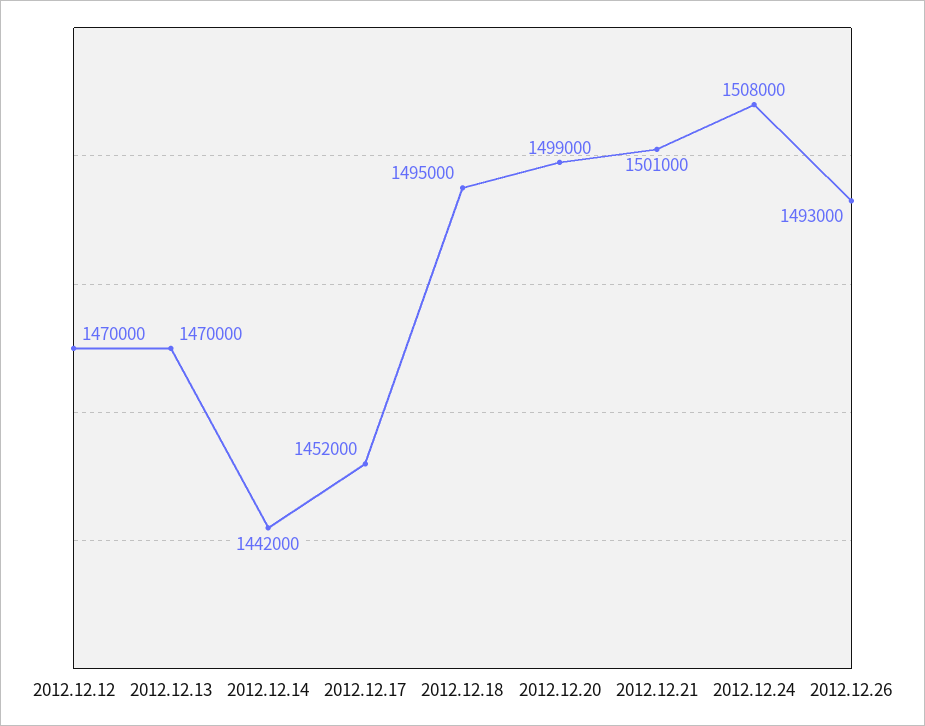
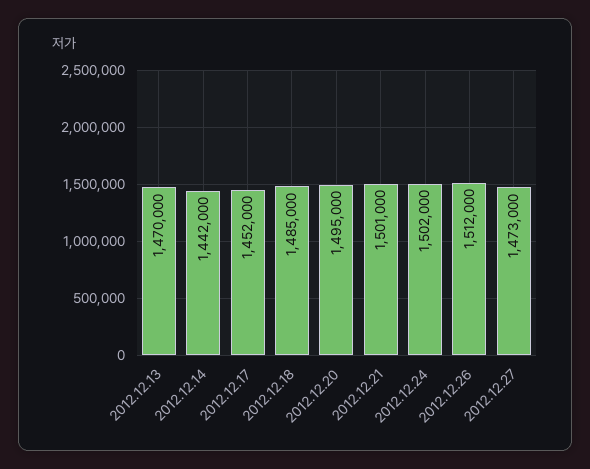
2012.12.12: 1470000 -> none
2012.12.18: 1495000 -> 1485000
2012.12.20: 1499000 -> 1495000
2012.12.24: 1508000 -> 1502000
2012.12.26: 1493000 -> 1512000
2012.12.27: none -> 1473000

